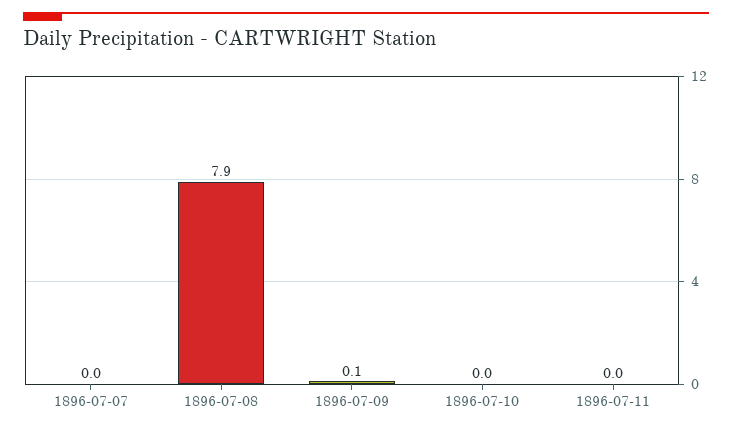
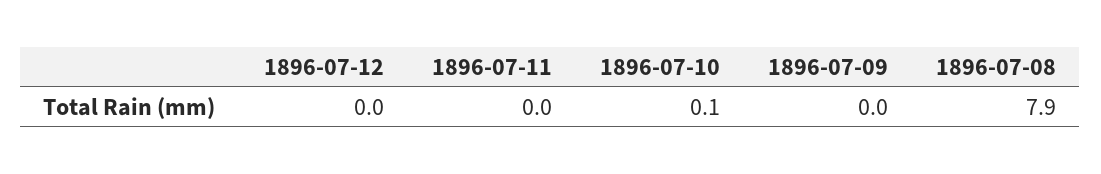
1896-07-07: 0 -> none
1896-07-09: 0.1 -> 0
1896-07-10: 0 -> 0.1
1896-07-12: none -> 0

